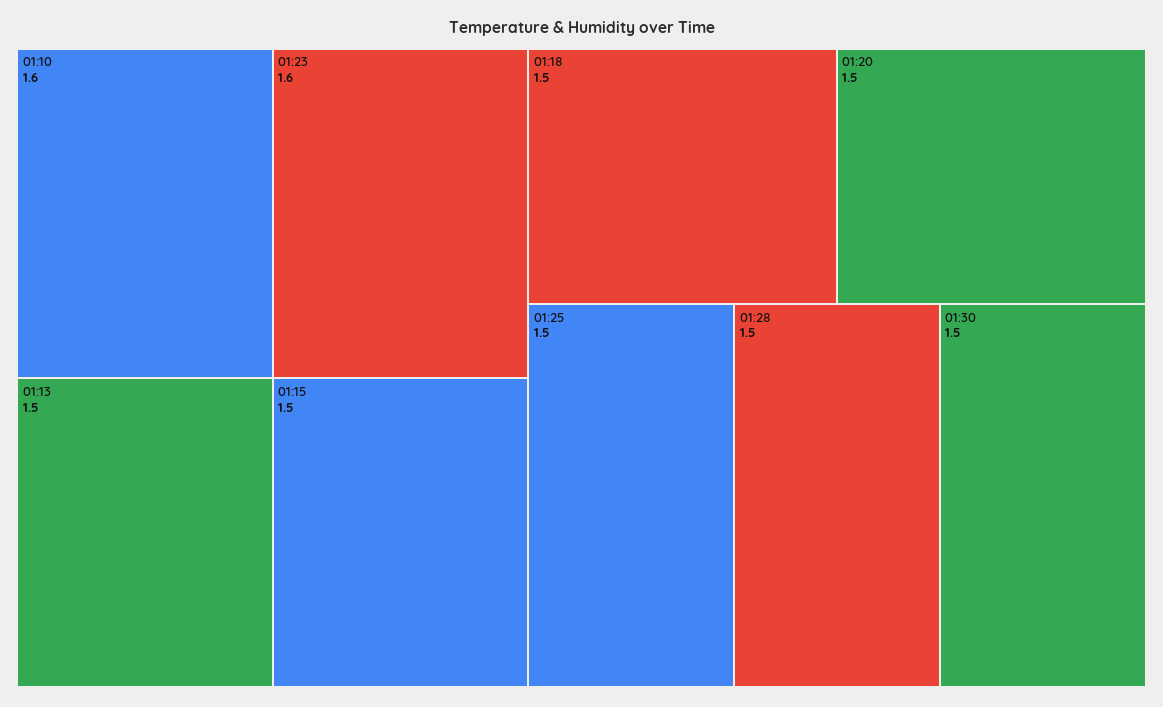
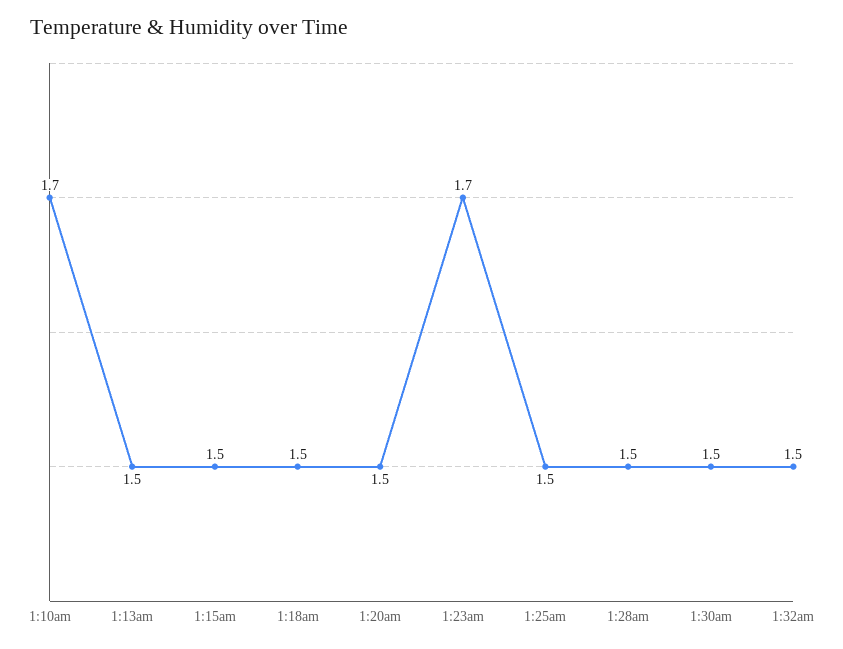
01:10: 1.6 -> 1.7
01:23: 1.6 -> 1.7
1:32am: none -> 1.5

